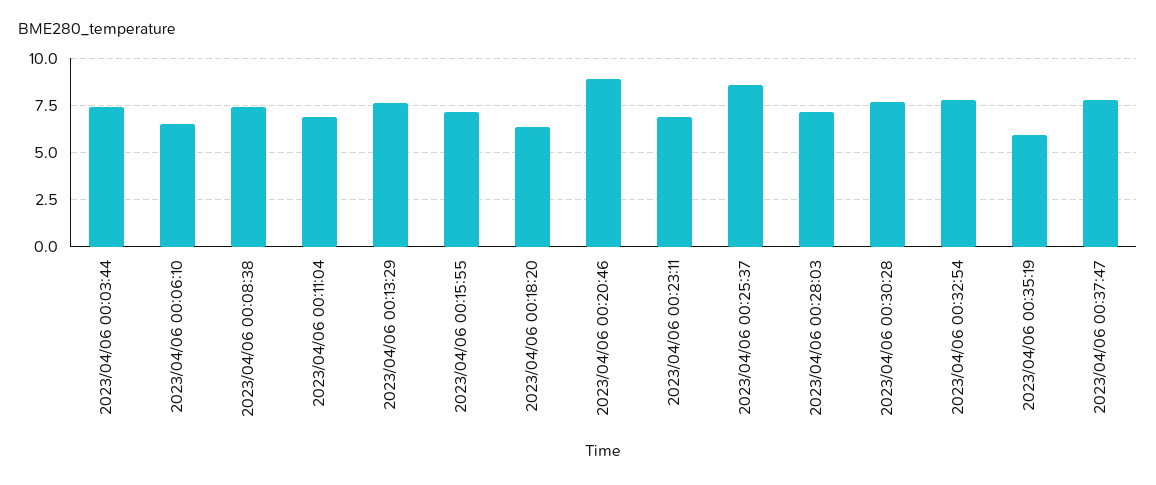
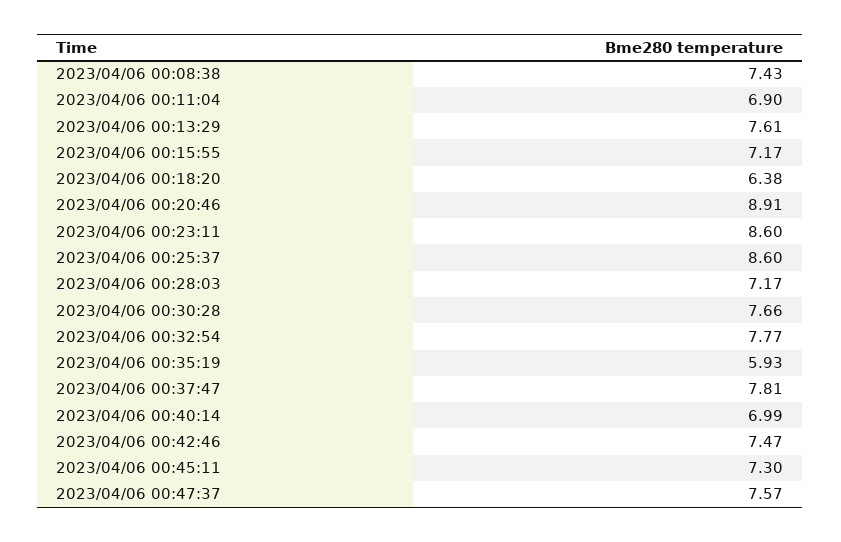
2023/04/06 00:03:44: 7.5 -> none
2023/04/06 00:06:10: 6.5 -> none
2023/04/06 00:23:11: 7 -> 8.6
2023/04/06 00:40:14: none -> 6.99
2023/04/06 00:42:46: none -> 7.47
2023/04/06 00:45:11: none -> 7.3
2023/04/06 00:47:37: none -> 7.57

